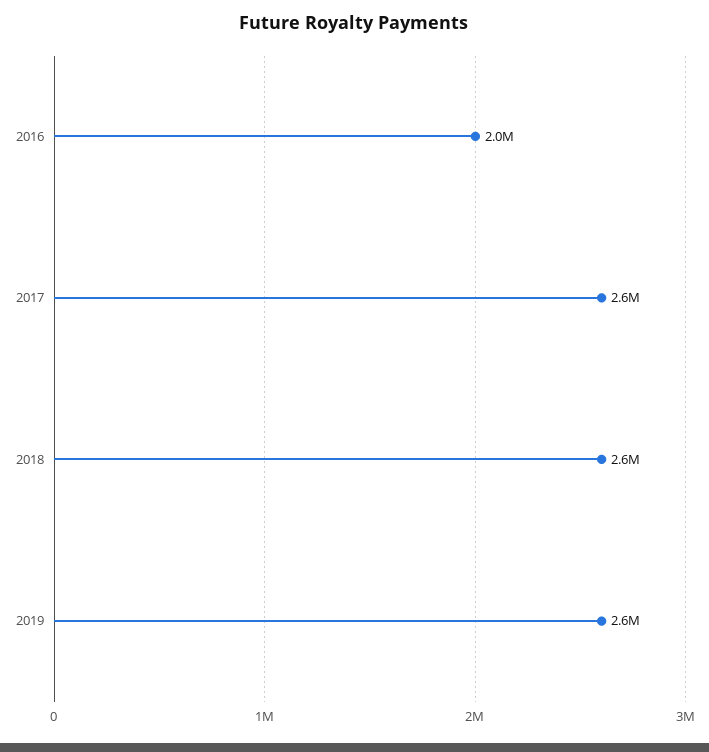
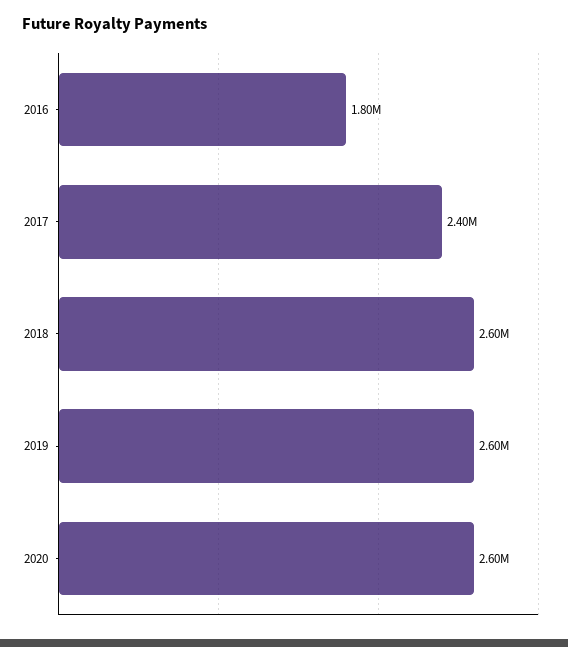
2016: 2000000 -> 1800000
2017: 2600000 -> 2400000
2020: none -> 2600000

